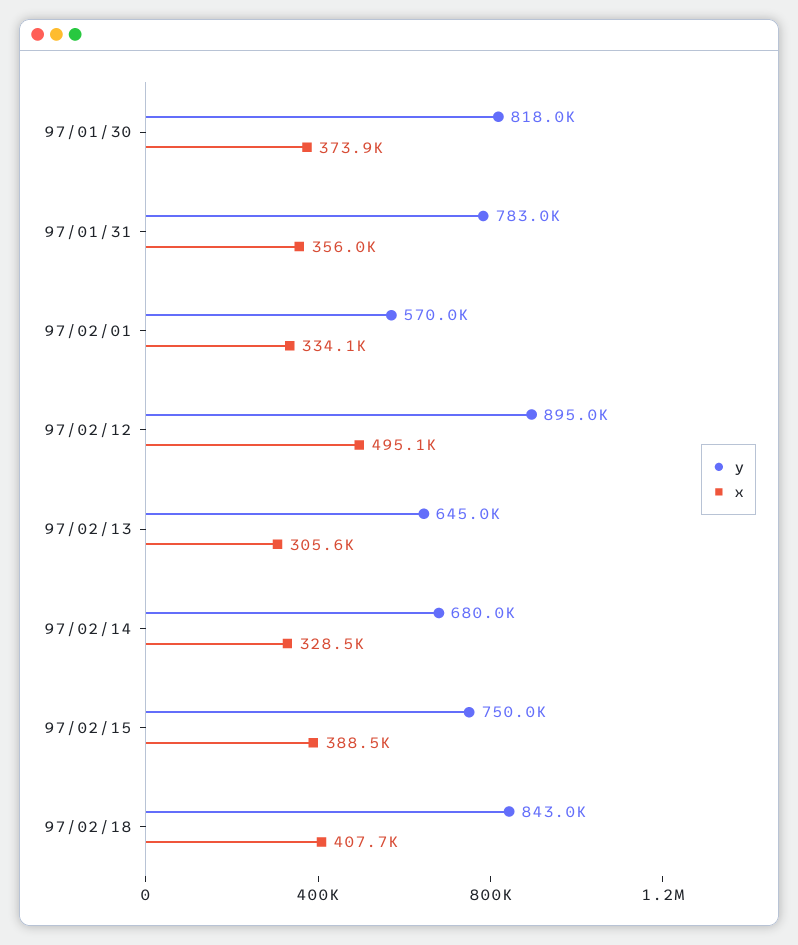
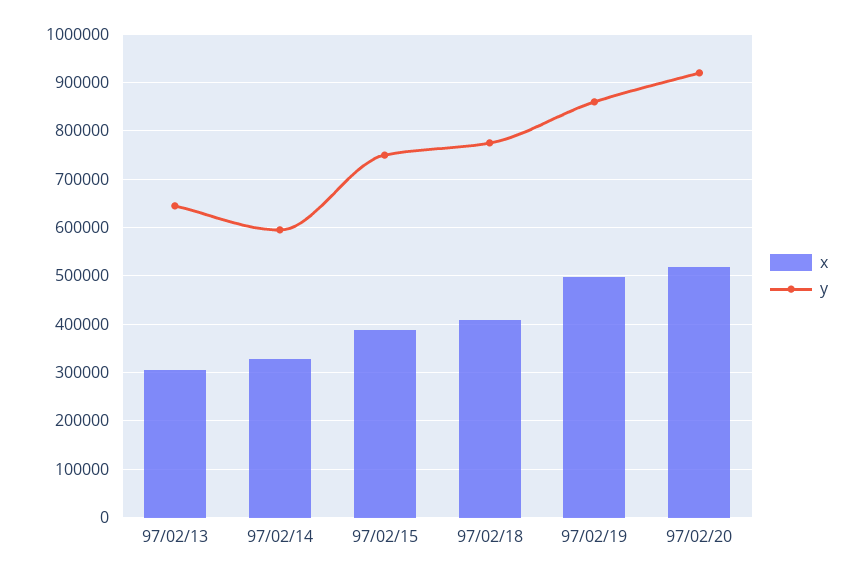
y, 97/01/30: 818000 -> none
x, 97/01/30: 373900 -> none
y, 97/01/31: 783000 -> none
x, 97/01/31: 356000 -> none
y, 97/02/01: 570000 -> none
x, 97/02/01: 334100 -> none
y, 97/02/12: 895000 -> none
x, 97/02/12: 495100 -> none
y, 97/02/14: 680000 -> 600000
y, 97/02/18: 843000 -> 780000
x, 97/02/19: none -> 500000
y, 97/02/19: none -> 860000
x, 97/02/20: none -> 520000
y, 97/02/20: none -> 920000

